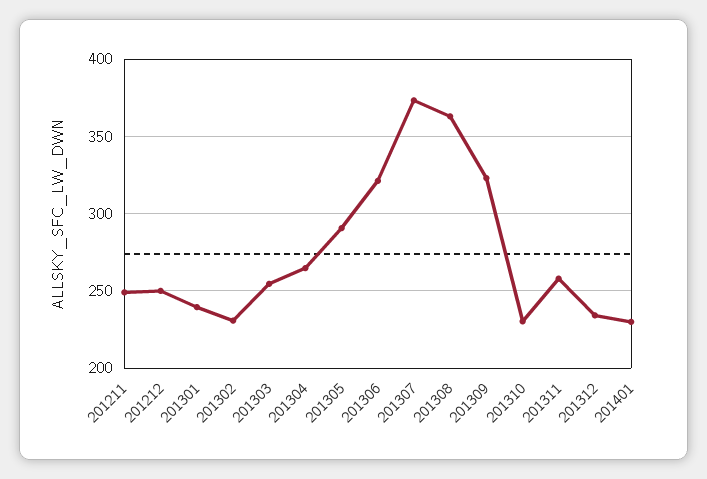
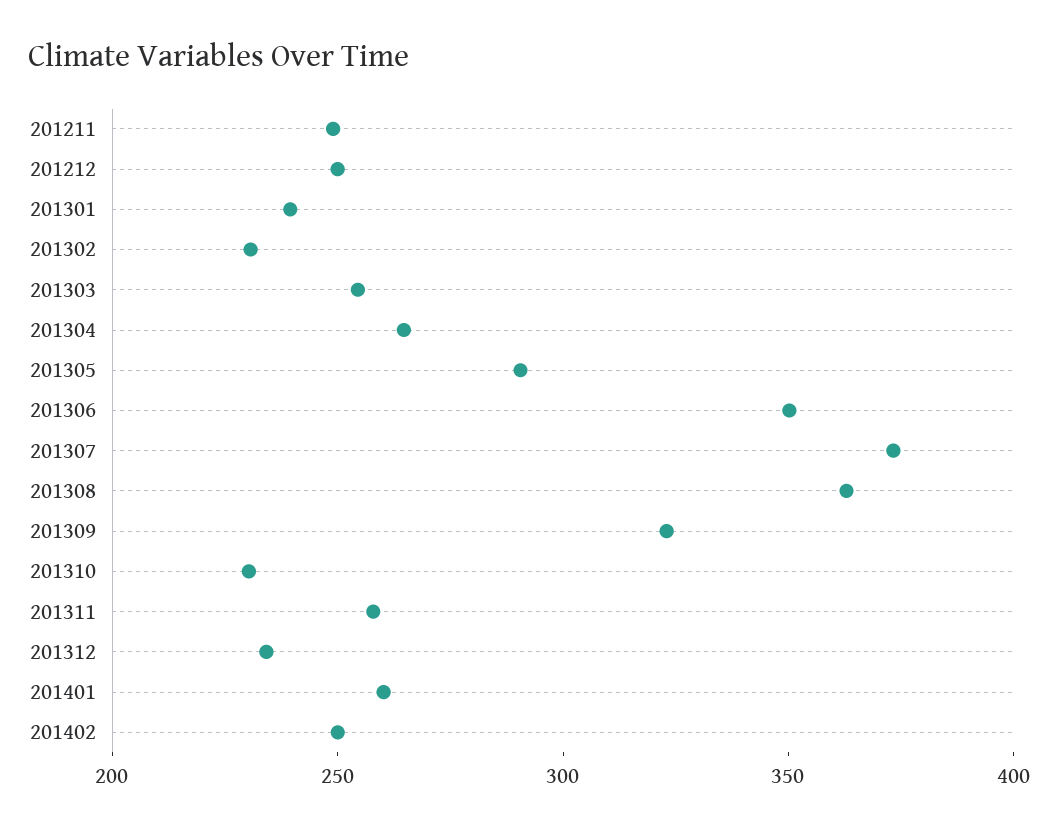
201306: 320 -> 350
201401: 230 -> 260
201402: none -> 250

